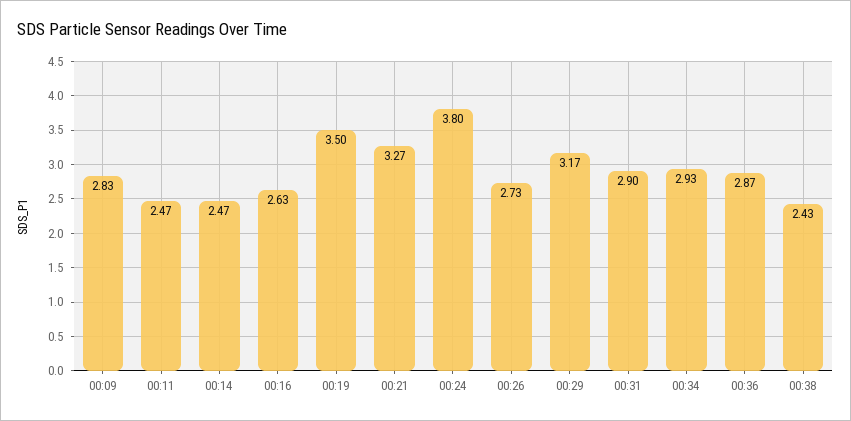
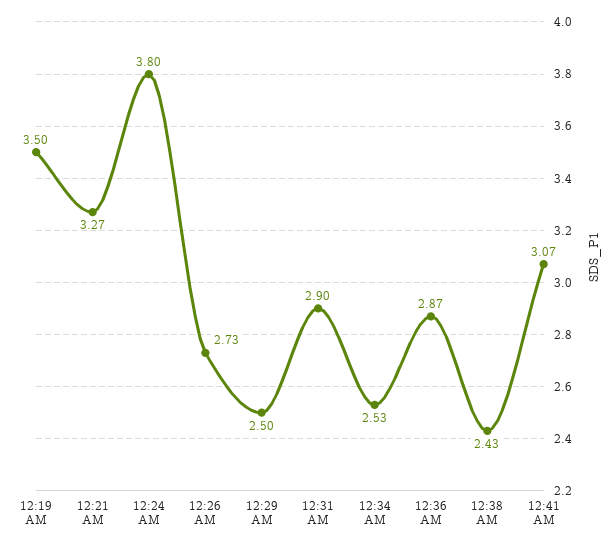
00:09: 2.83 -> none
00:11: 2.47 -> none
00:14: 2.47 -> none
00:16: 2.63 -> none
00:29: 3.17 -> 2.5
00:34: 2.93 -> 2.53
12:41 AM: none -> 3.07

